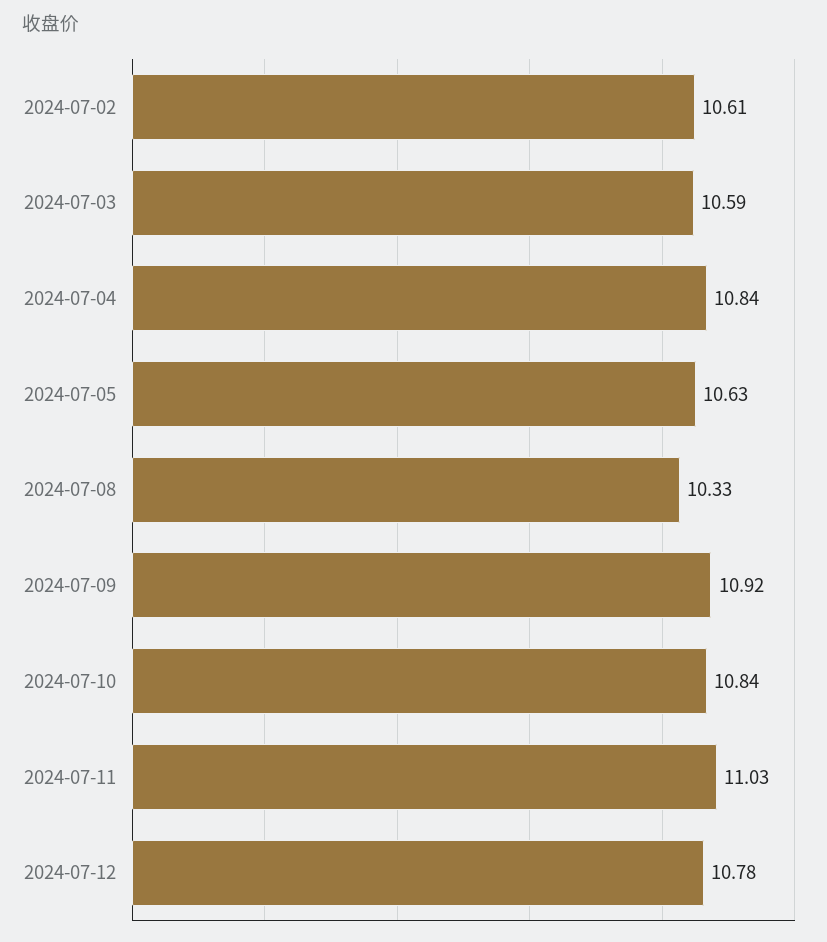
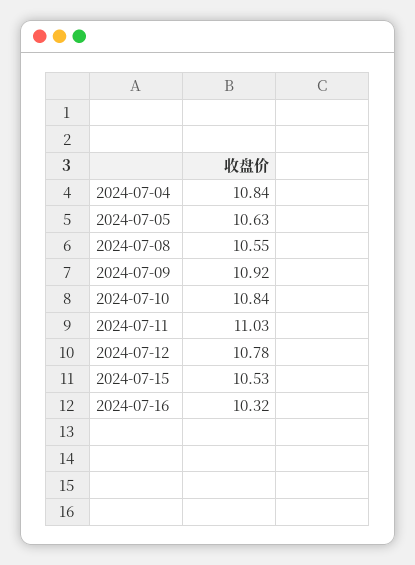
2024-07-02: 10.61 -> none
2024-07-03: 10.59 -> none
2024-07-08: 10.33 -> 10.55
2024-07-15: none -> 10.53
2024-07-16: none -> 10.32

